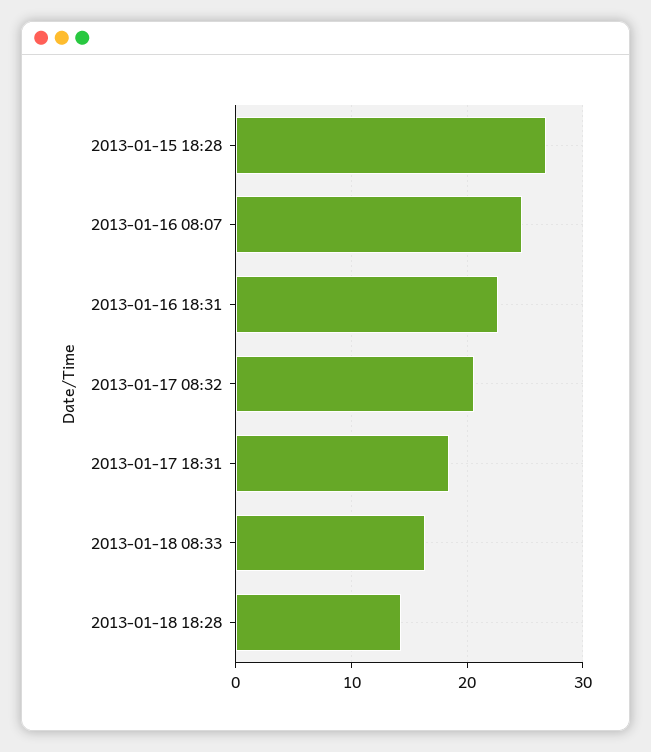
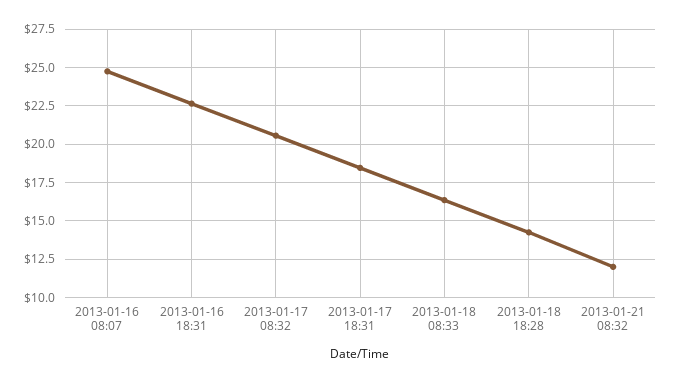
2013-01-15 18:28: 27 -> none
2013-01-21 08:32: none -> 12

